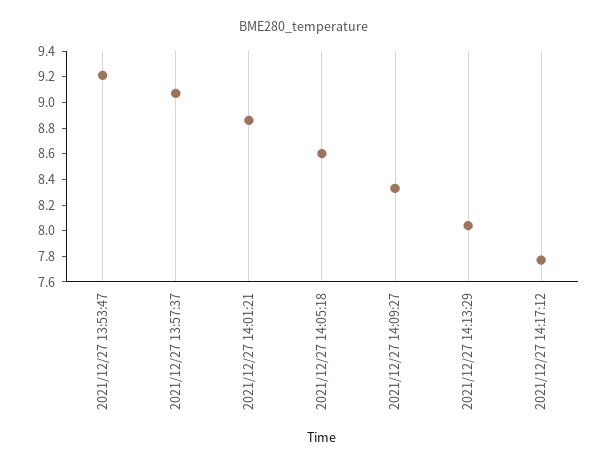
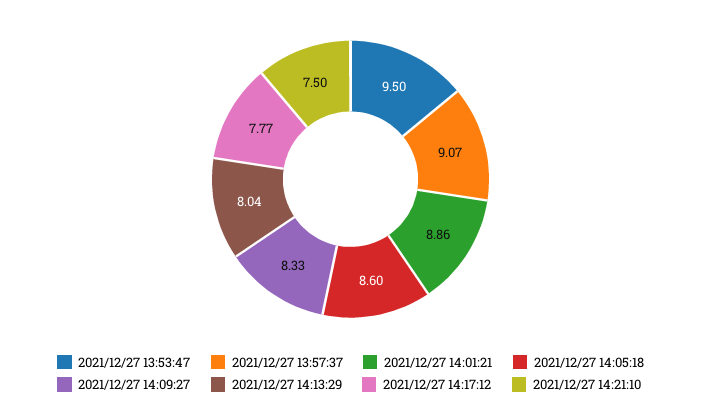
2021/12/27 13:53:47: 9.2 -> 9.5
2021/12/27 14:21:10: none -> 7.5

